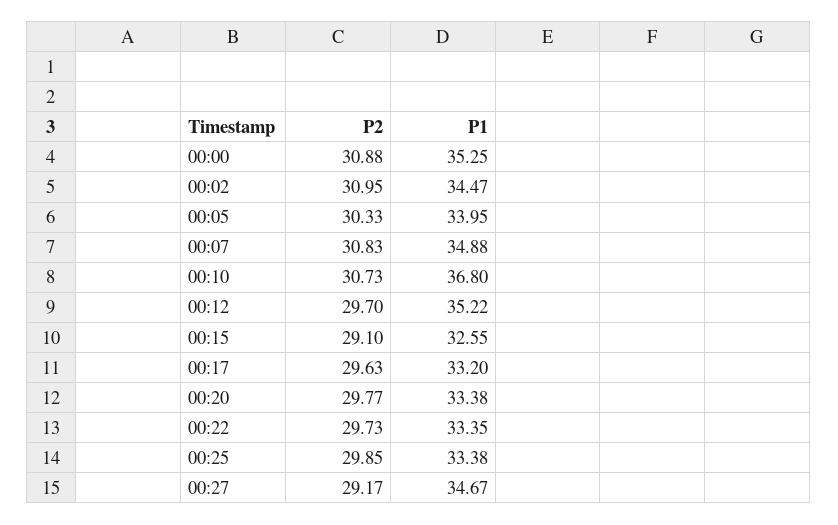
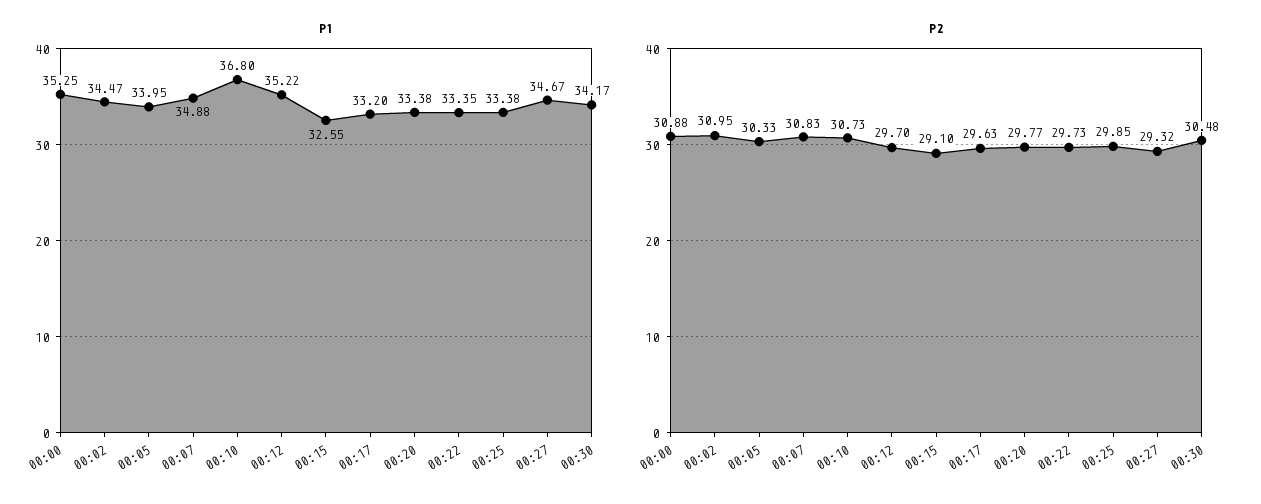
P2, 00:27: 29.17 -> 29.32
P1, 00:30: none -> 34.17
P2, 00:30: none -> 30.48

